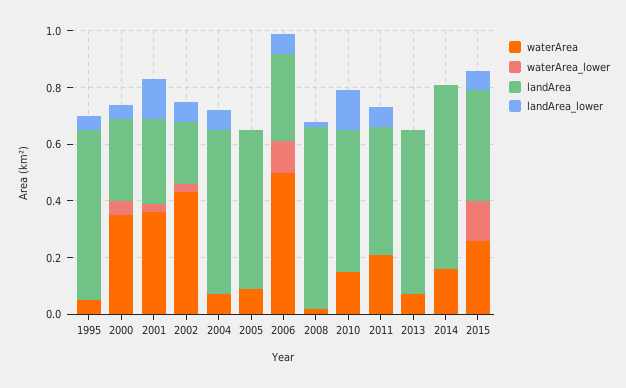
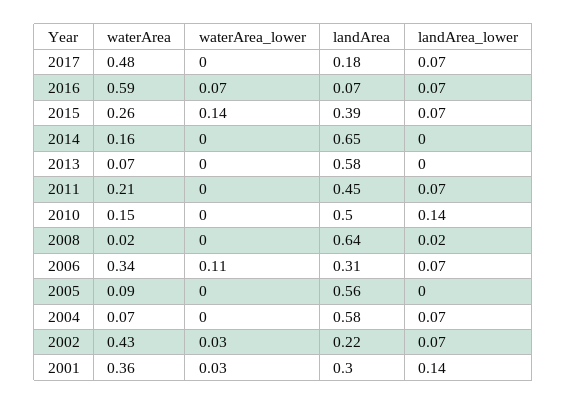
waterArea, 1995: 0.05 -> none
waterArea_lower, 1995: 0 -> none
landArea, 1995: 0.6 -> none
landArea_lower, 1995: 0.05 -> none
waterArea, 2000: 0.35 -> none
waterArea_lower, 2000: 0.05 -> none
landArea, 2000: 0.3 -> none
landArea_lower, 2000: 0.05 -> none
waterArea, 2006: 0.5 -> 0.34
waterArea, 2017: none -> 0.48
waterArea_lower, 2017: none -> 0
landArea, 2017: none -> 0.18
landArea_lower, 2017: none -> 0.07
waterArea, 2016: none -> 0.59
waterArea_lower, 2016: none -> 0.07
landArea, 2016: none -> 0.07
landArea_lower, 2016: none -> 0.07

